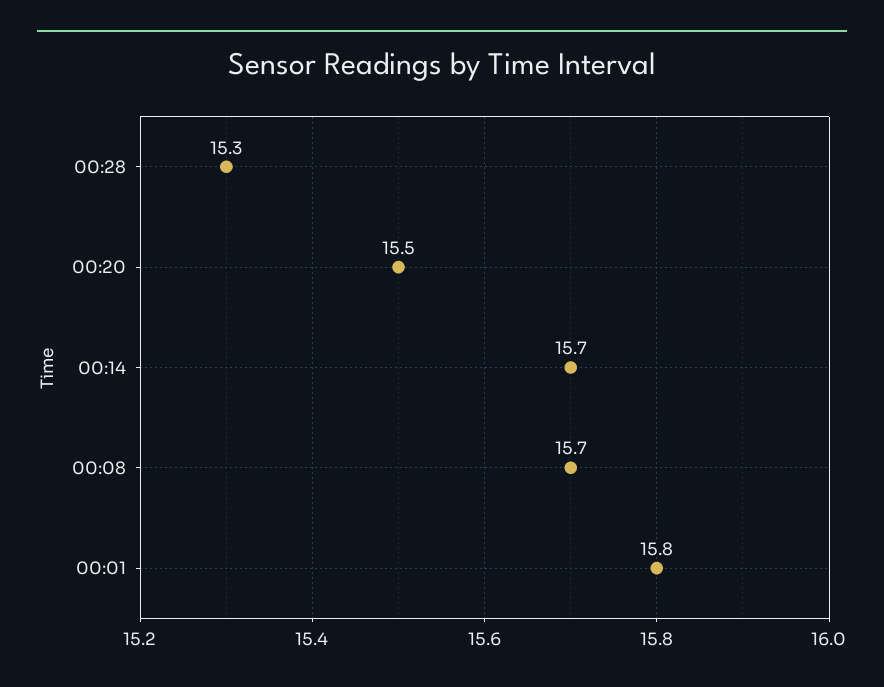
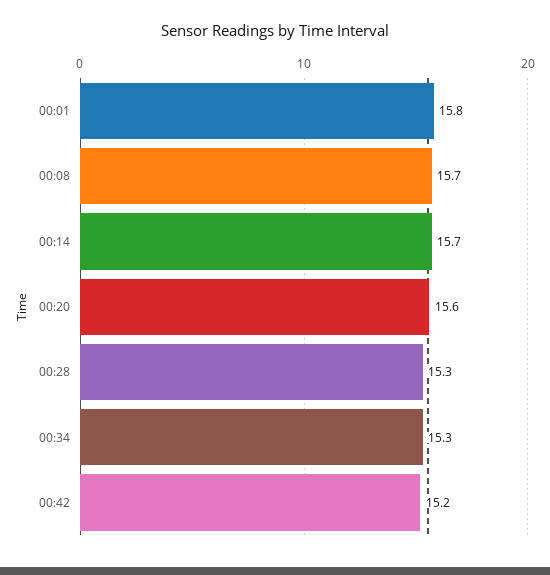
00:20: 15.5 -> 15.6
00:34: none -> 15.3
00:42: none -> 15.2

